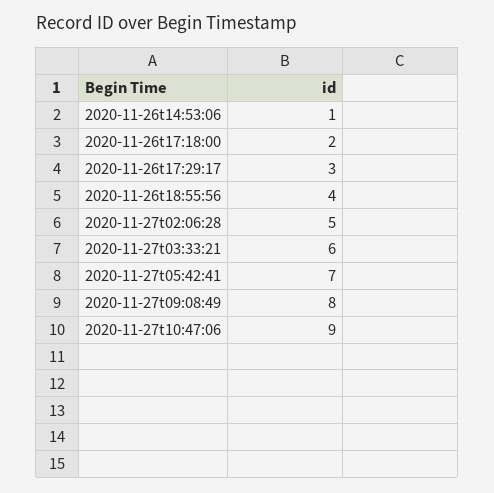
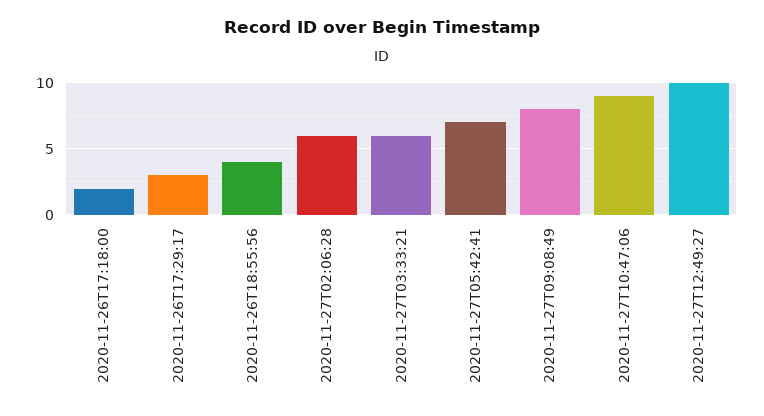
2020-11-26t14:53:06: 1 -> none
2020-11-27t02:06:28: 5 -> 6
2020-11-27T12:49:27: none -> 10

